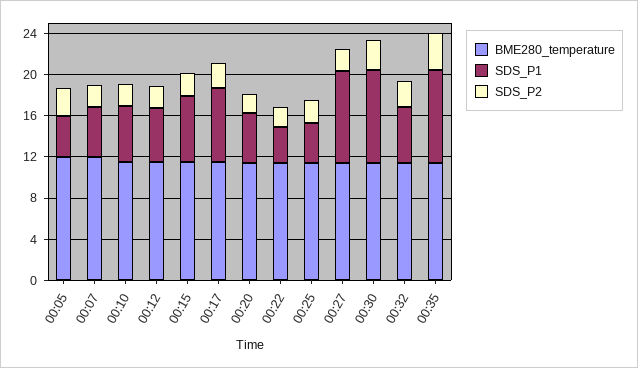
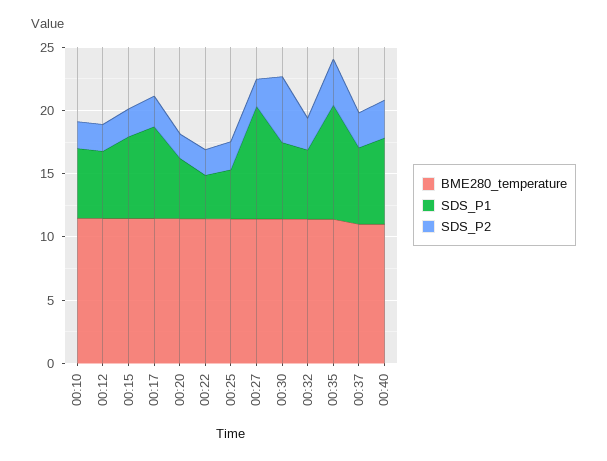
BME280_temperature, 00:05: 12 -> none
SDS_P1, 00:05: 4 -> none
SDS_P2, 00:05: 3 -> none
BME280_temperature, 00:07: 12 -> none
SDS_P1, 00:07: 5 -> none
SDS_P2, 00:07: 2 -> none
SDS_P1, 00:30: 9 -> 6
SDS_P2, 00:30: 3 -> 5
BME280_temperature, 00:37: none -> 11
SDS_P1, 00:37: none -> 6
SDS_P2, 00:37: none -> 3
BME280_temperature, 00:40: none -> 11
SDS_P1, 00:40: none -> 7
SDS_P2, 00:40: none -> 3

